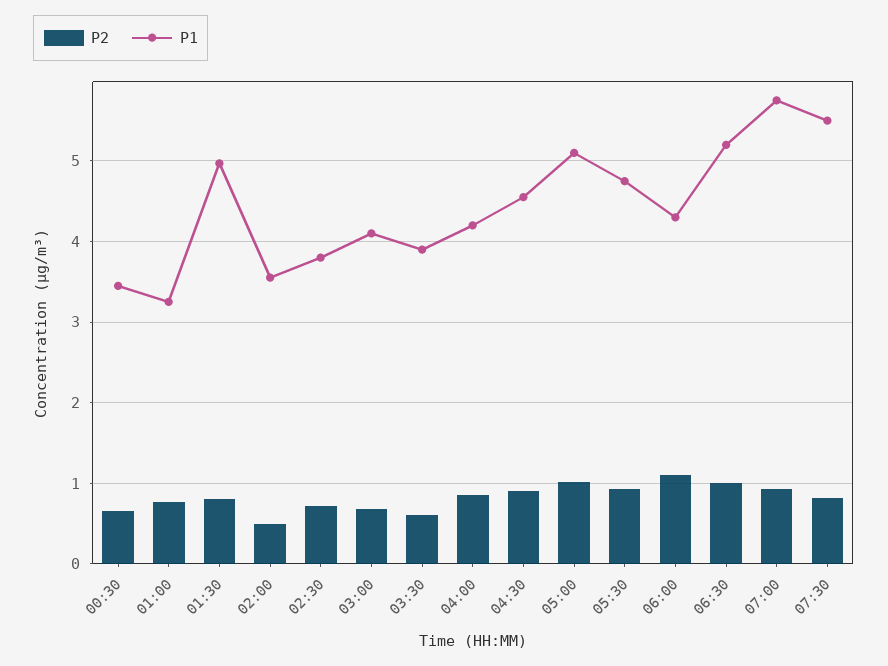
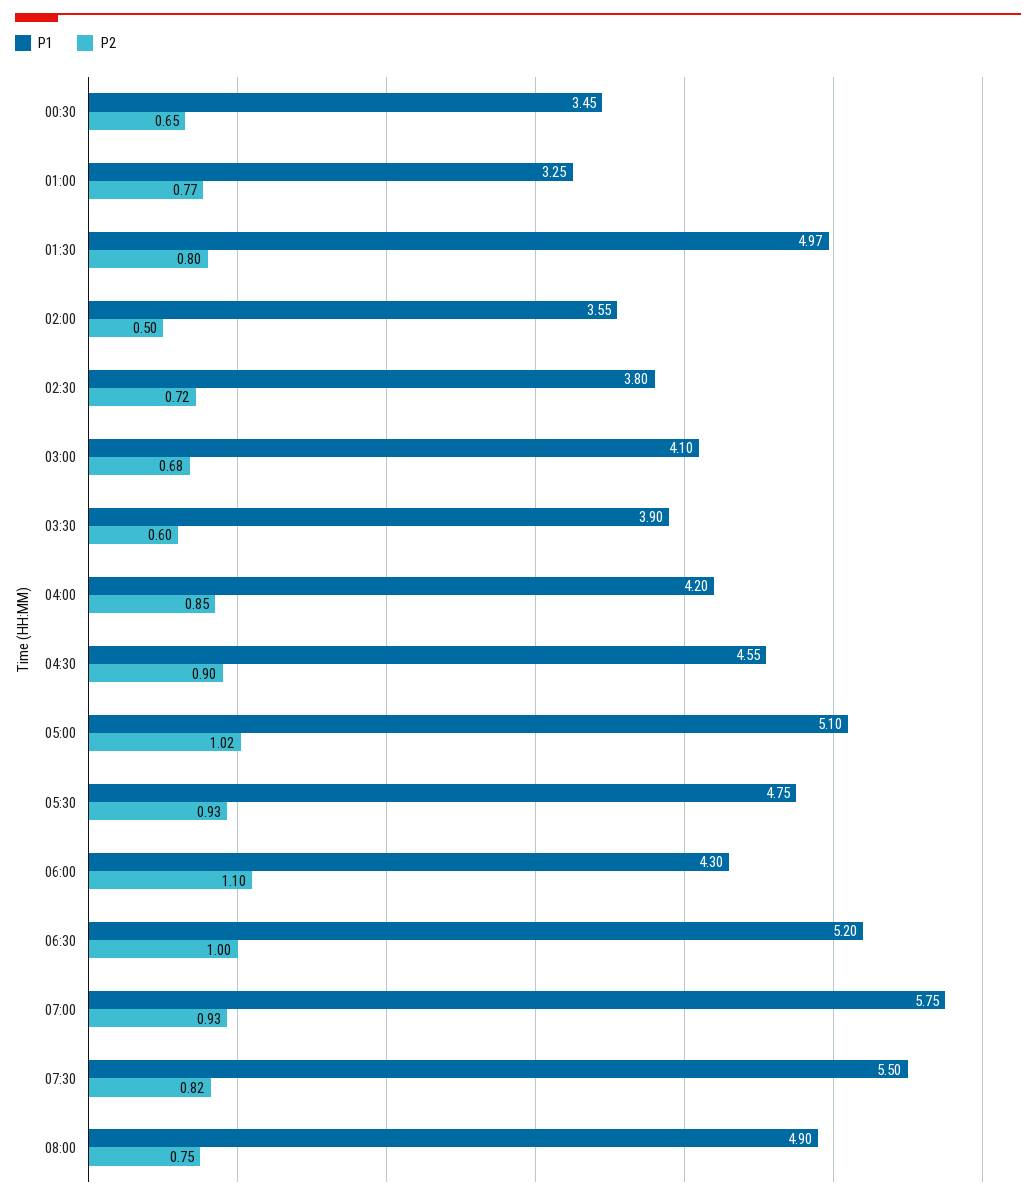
P1, 08:00: none -> 4.9
P2, 08:00: none -> 0.75

